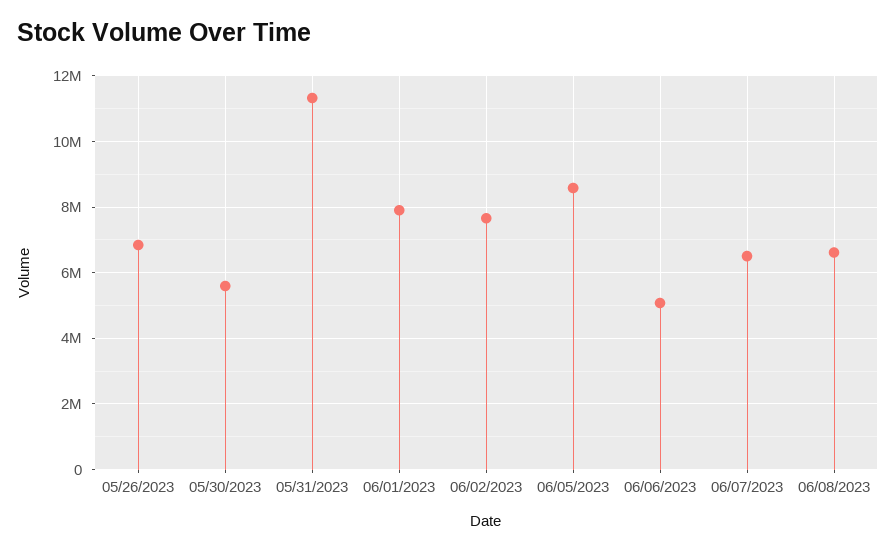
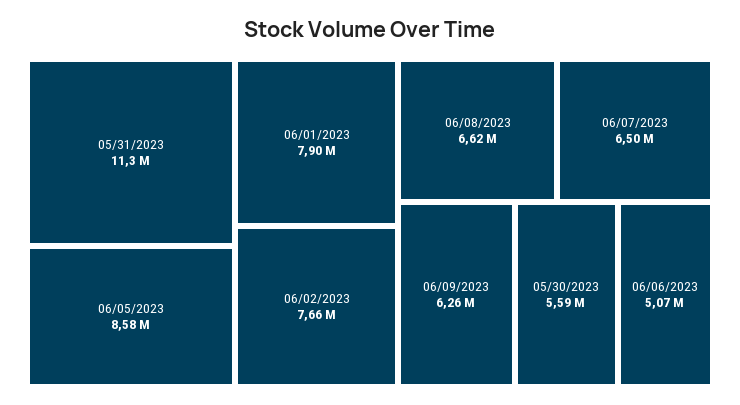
05/26/2023: 6800000 -> none
06/09/2023: none -> 6260000

